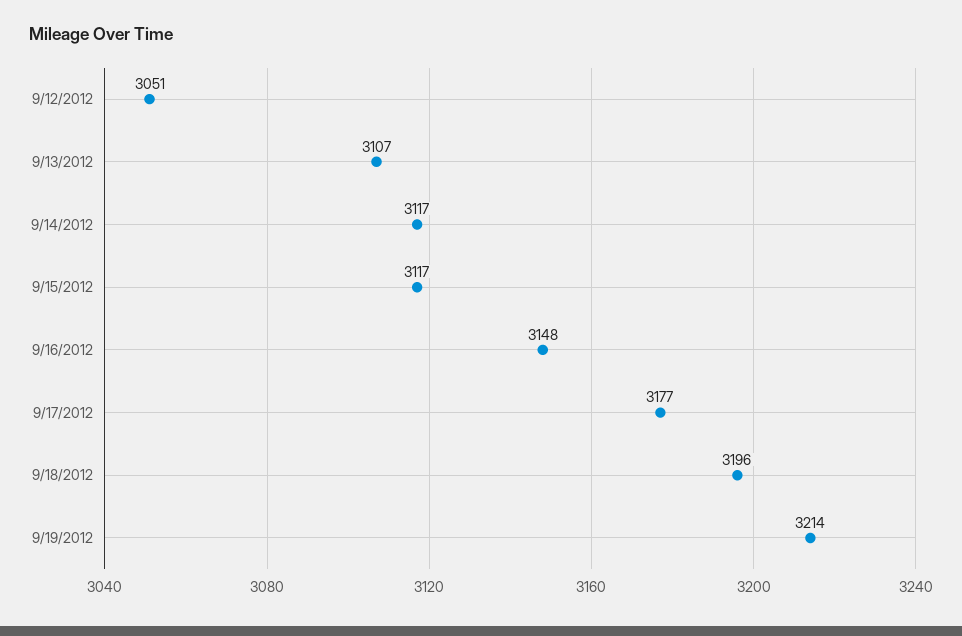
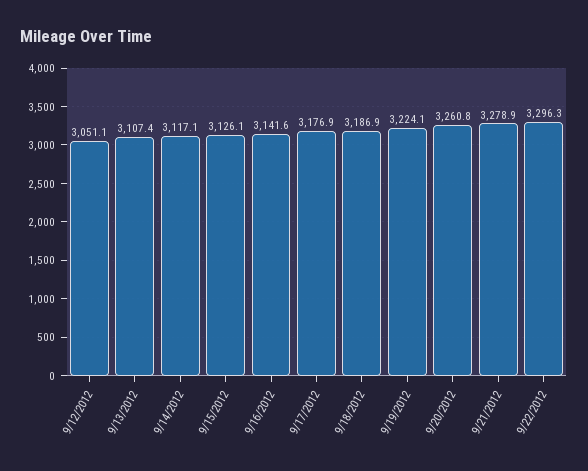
9/15/2012: 3117 -> 3126.1
9/16/2012: 3148 -> 3141.6
9/18/2012: 3196 -> 3186.9
9/19/2012: 3214 -> 3224.1
9/20/2012: none -> 3260.8
9/21/2012: none -> 3278.9
9/22/2012: none -> 3296.3

